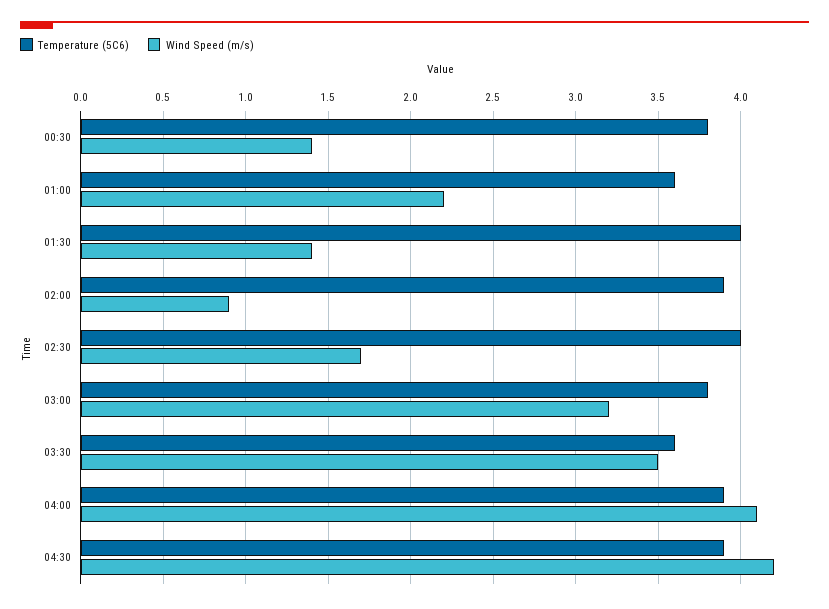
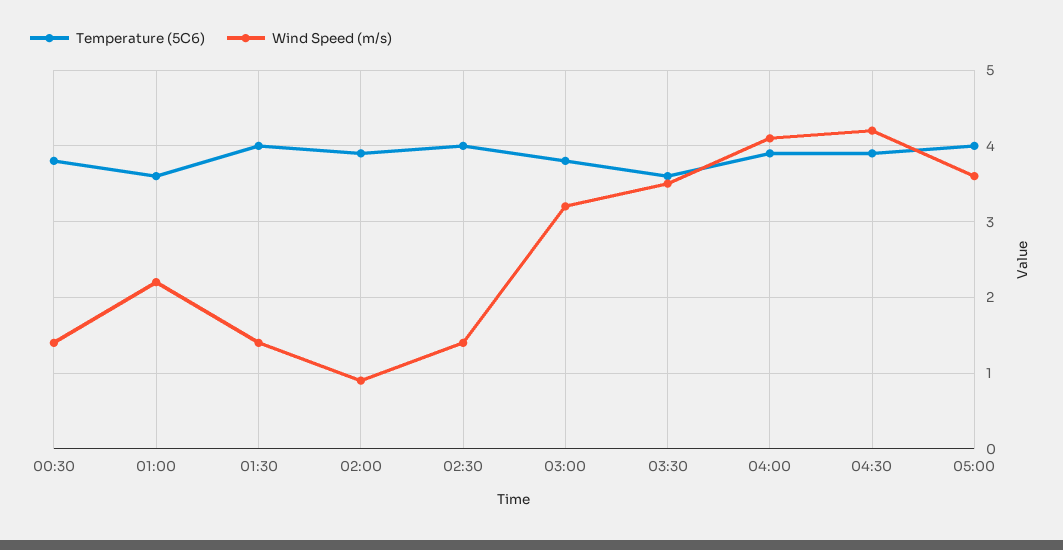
Wind Speed (m/s), 02:30: 1.7 -> 1.4
Temperature (5C6), 05:00: none -> 4
Wind Speed (m/s), 05:00: none -> 3.6

